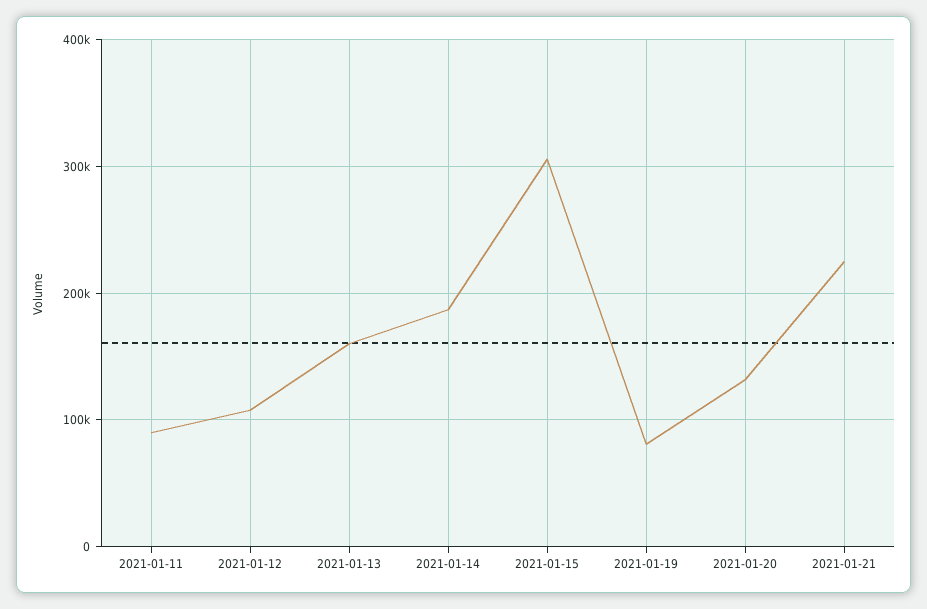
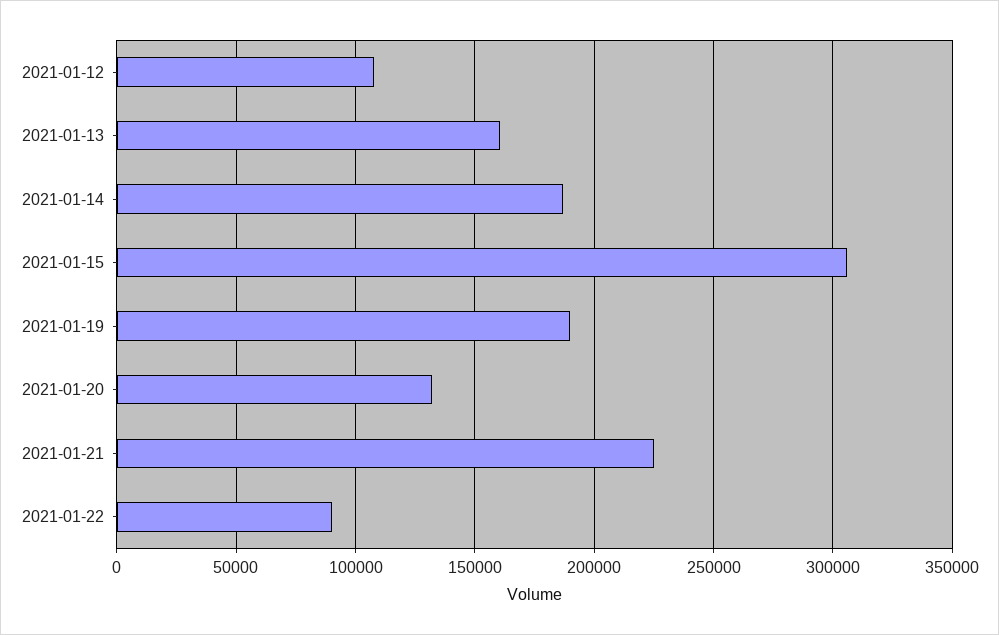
2021-01-11: 90000 -> none
2021-01-19: 80000 -> 190000
2021-01-22: none -> 90000

